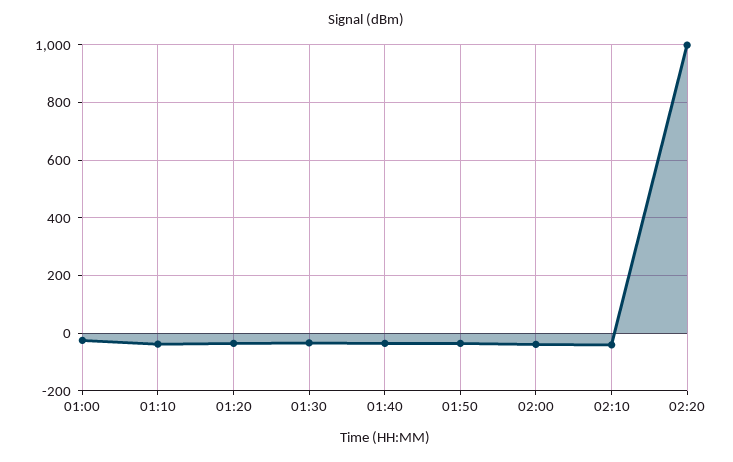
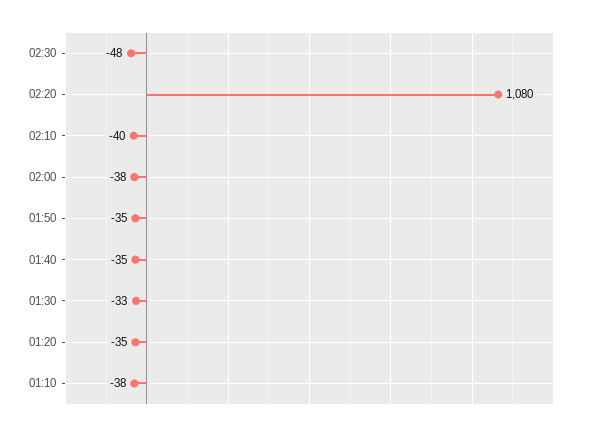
01:00: -25 -> none
02:20: 1000 -> 1080
02:30: none -> -48

